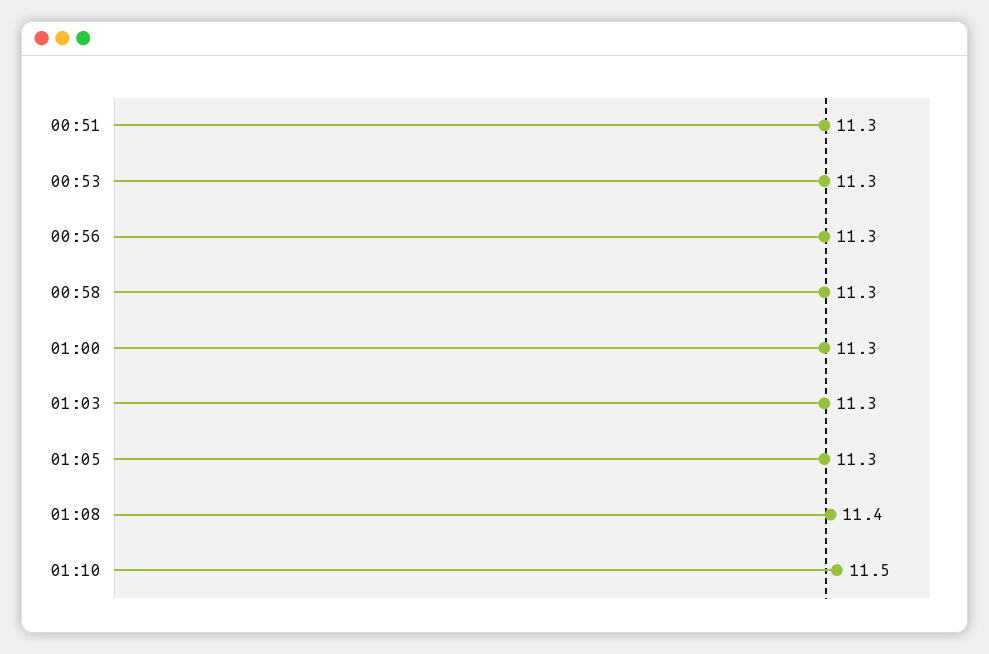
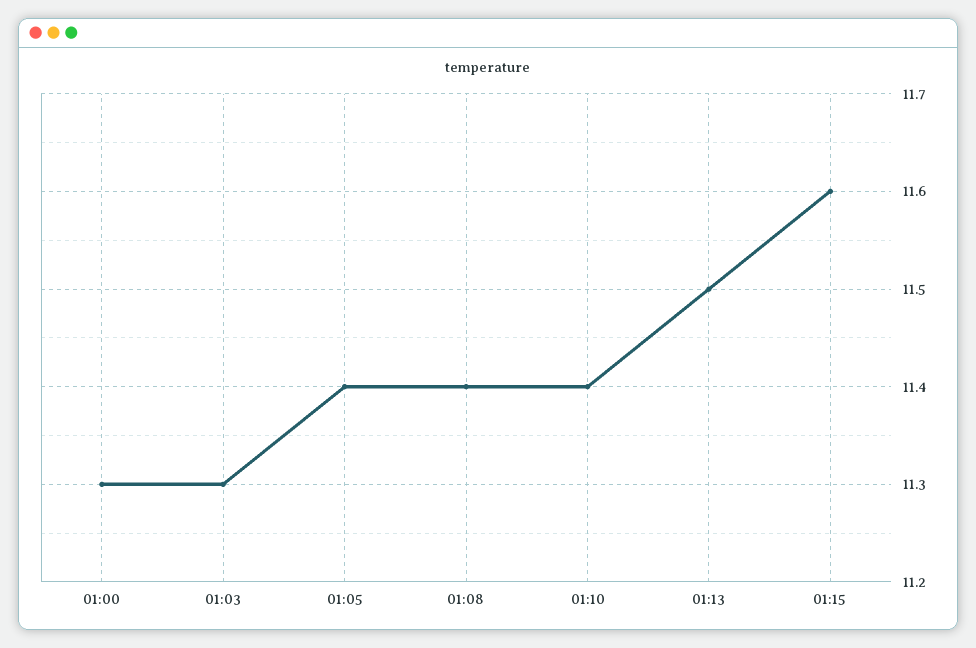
00:51: 11.3 -> none
00:53: 11.3 -> none
00:56: 11.3 -> none
00:58: 11.3 -> none
01:05: 11.3 -> 11.4
01:10: 11.5 -> 11.4
01:13: none -> 11.5
01:15: none -> 11.6

